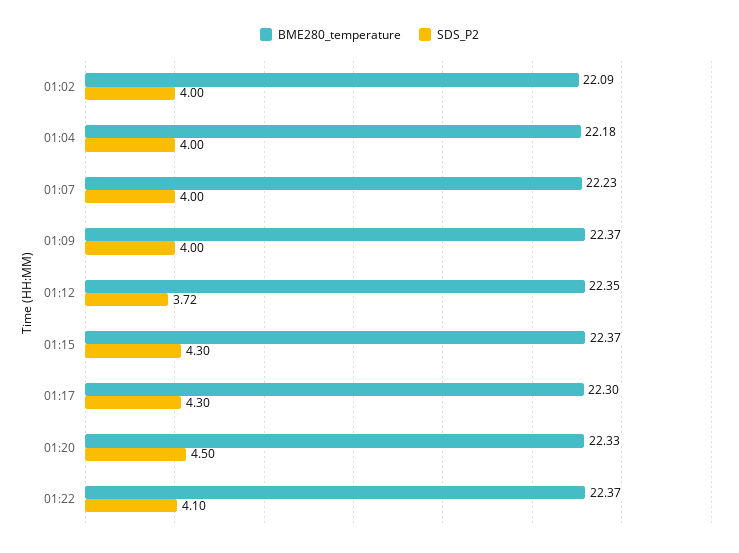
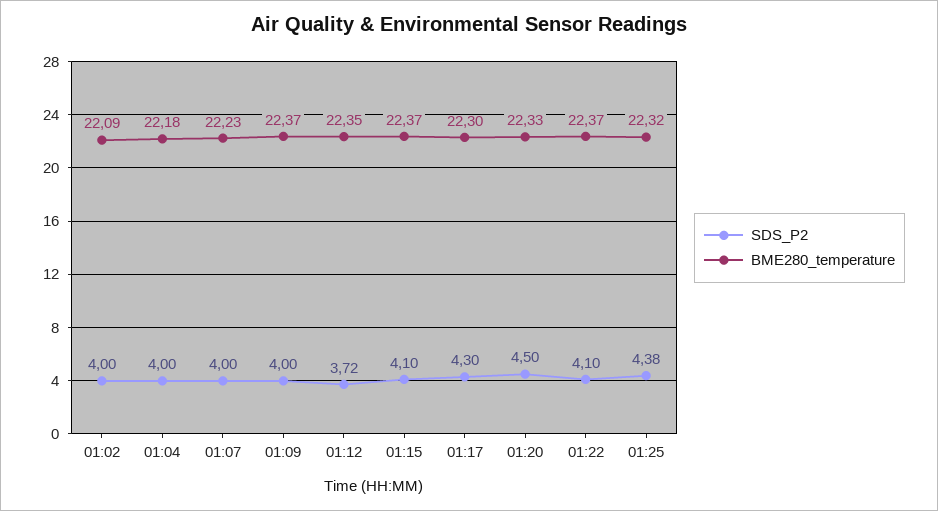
SDS_P2, 01:15: 4.3 -> 4.1
SDS_P2, 01:25: none -> 4.38
BME280_temperature, 01:25: none -> 22.32

